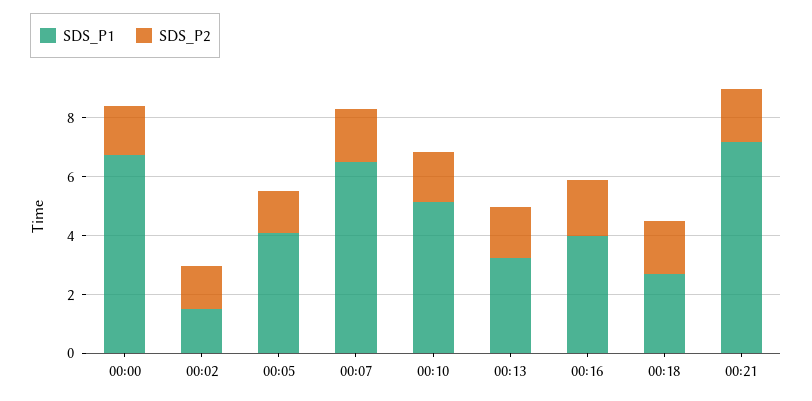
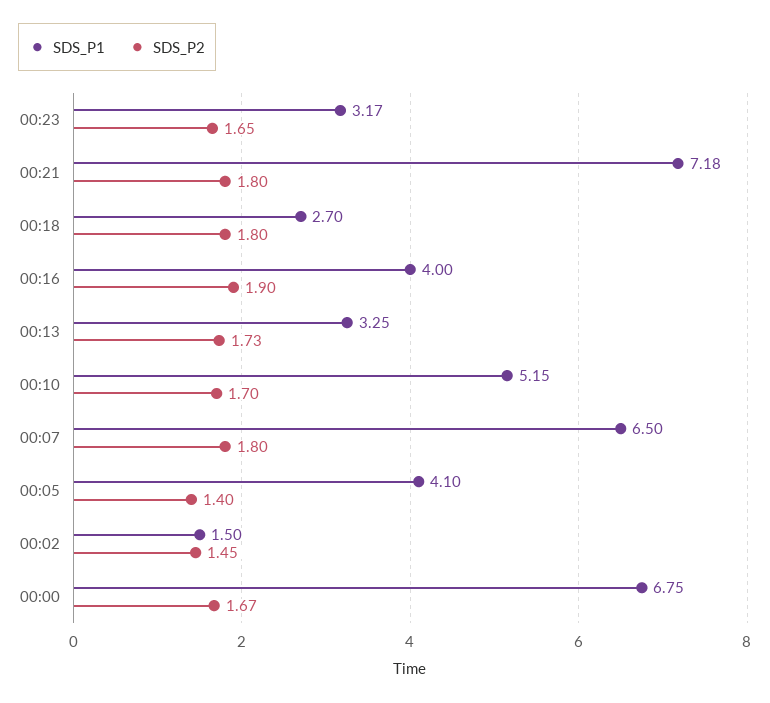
SDS_P1, 00:23: none -> 3.17
SDS_P2, 00:23: none -> 1.65

